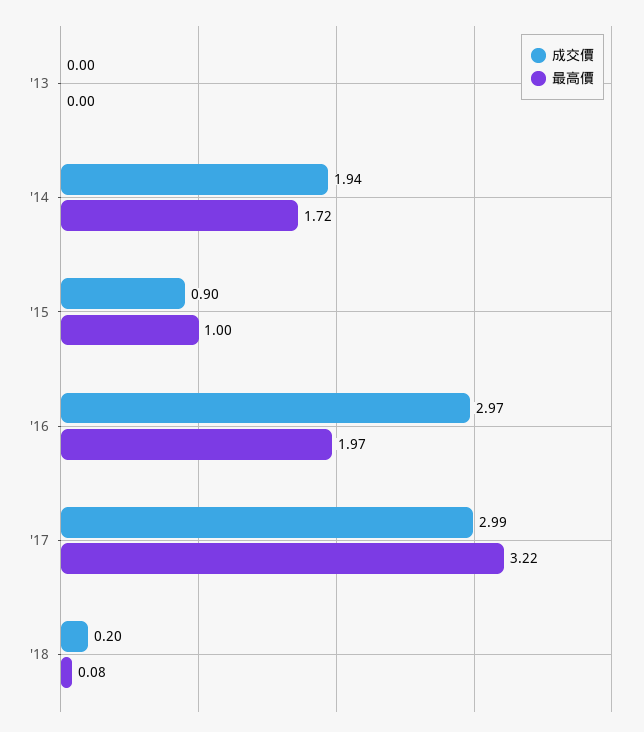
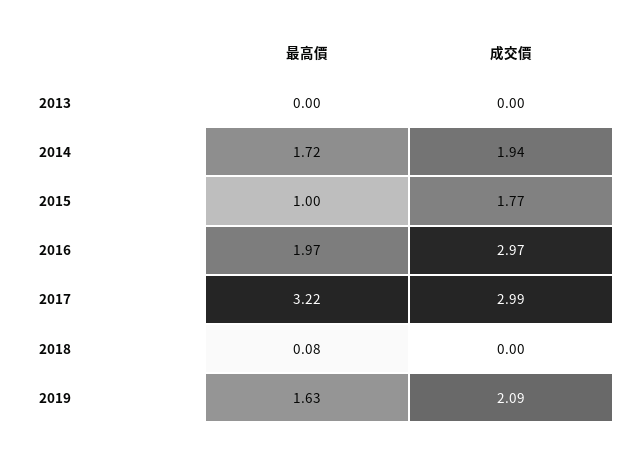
成交價, '15: 0.9 -> 1.77
成交價, '18: 0.2 -> 0
最高價, 2019: none -> 1.63
成交價, 2019: none -> 2.09

